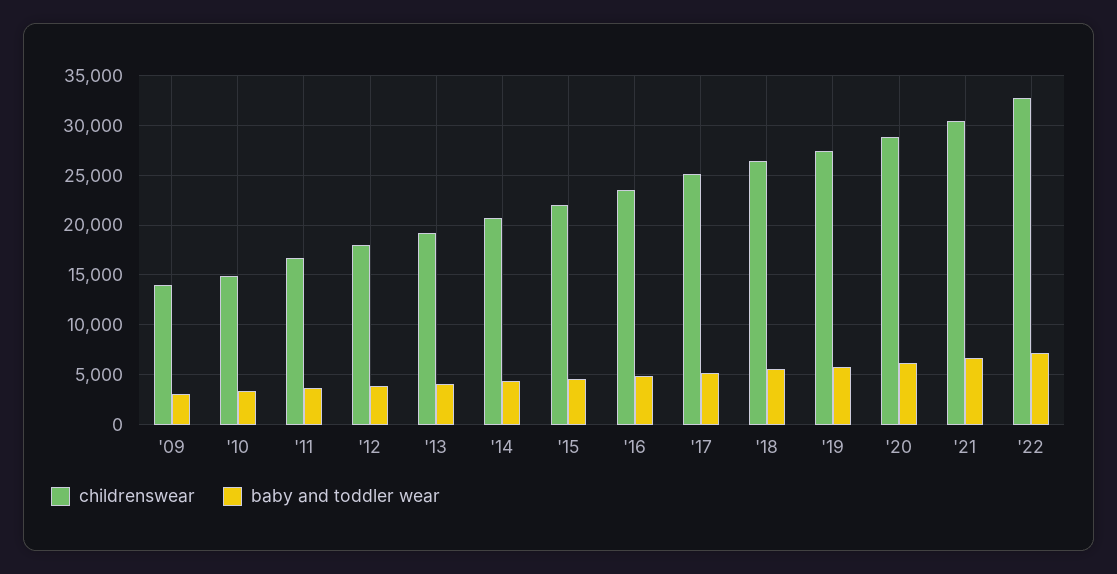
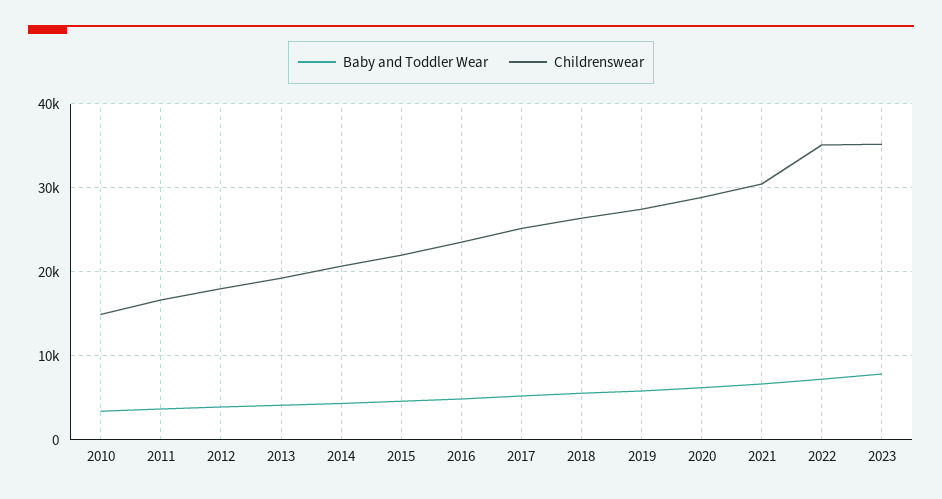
childrenswear, '09: 14000 -> none
baby and toddler wear, '09: 3000 -> none
childrenswear, '22: 33000 -> 35000
baby and toddler wear, 2023: none -> 8000
childrenswear, 2023: none -> 35000

